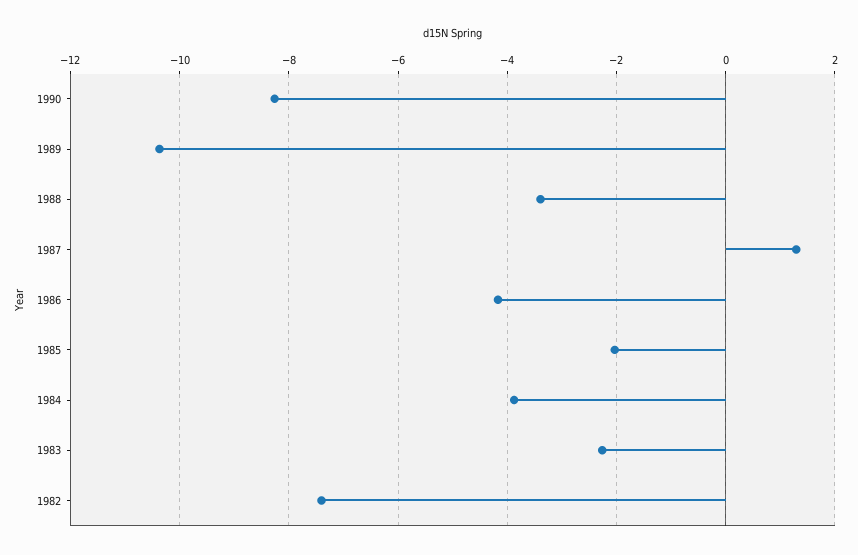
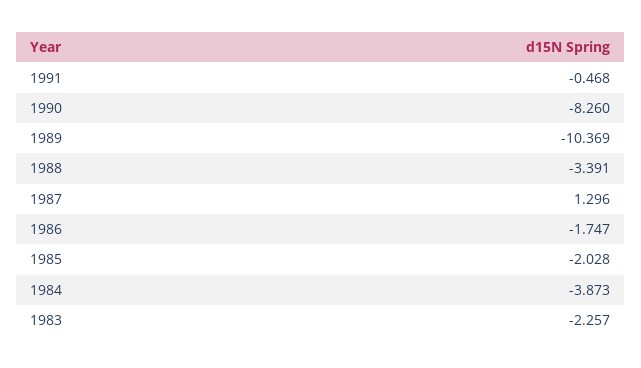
1986: -4.2 -> -1.747
1982: -7.4 -> none
1991: none -> -0.468

